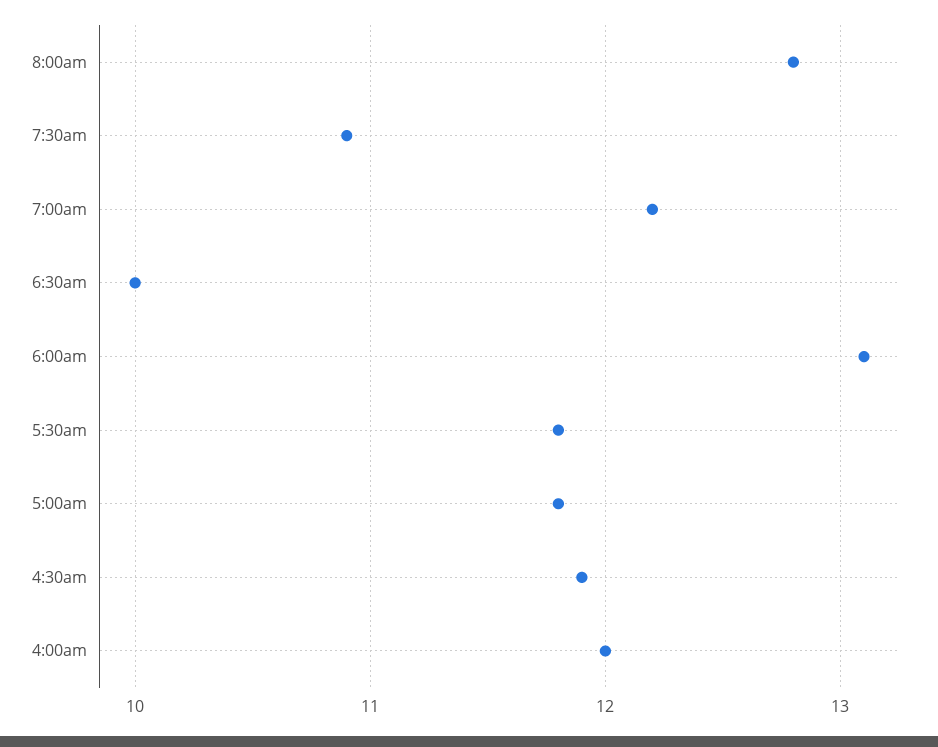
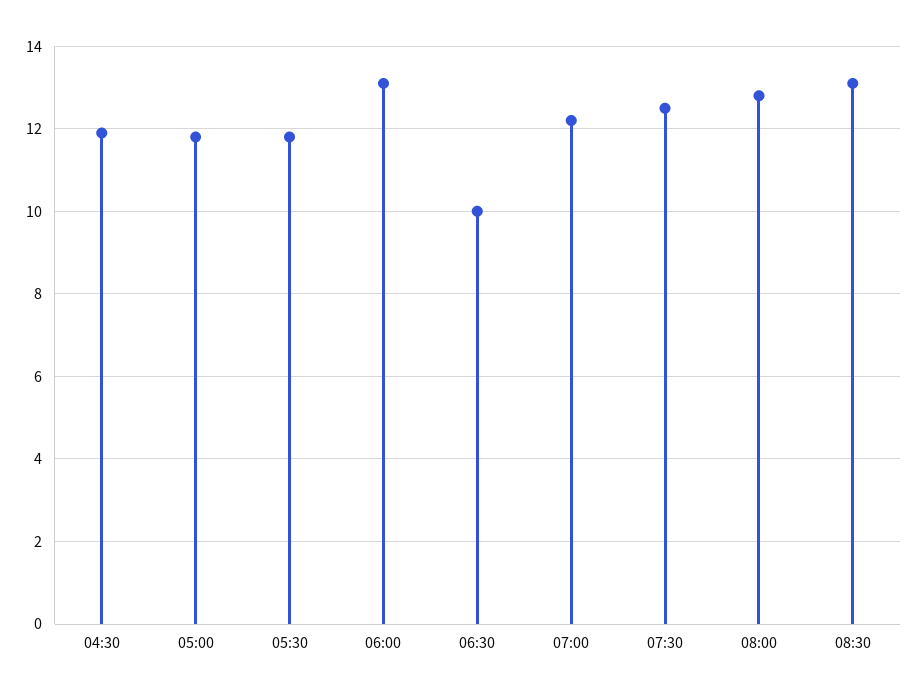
7:30am: 10.9 -> 12.5
4:00am: 12 -> none
08:30: none -> 13

